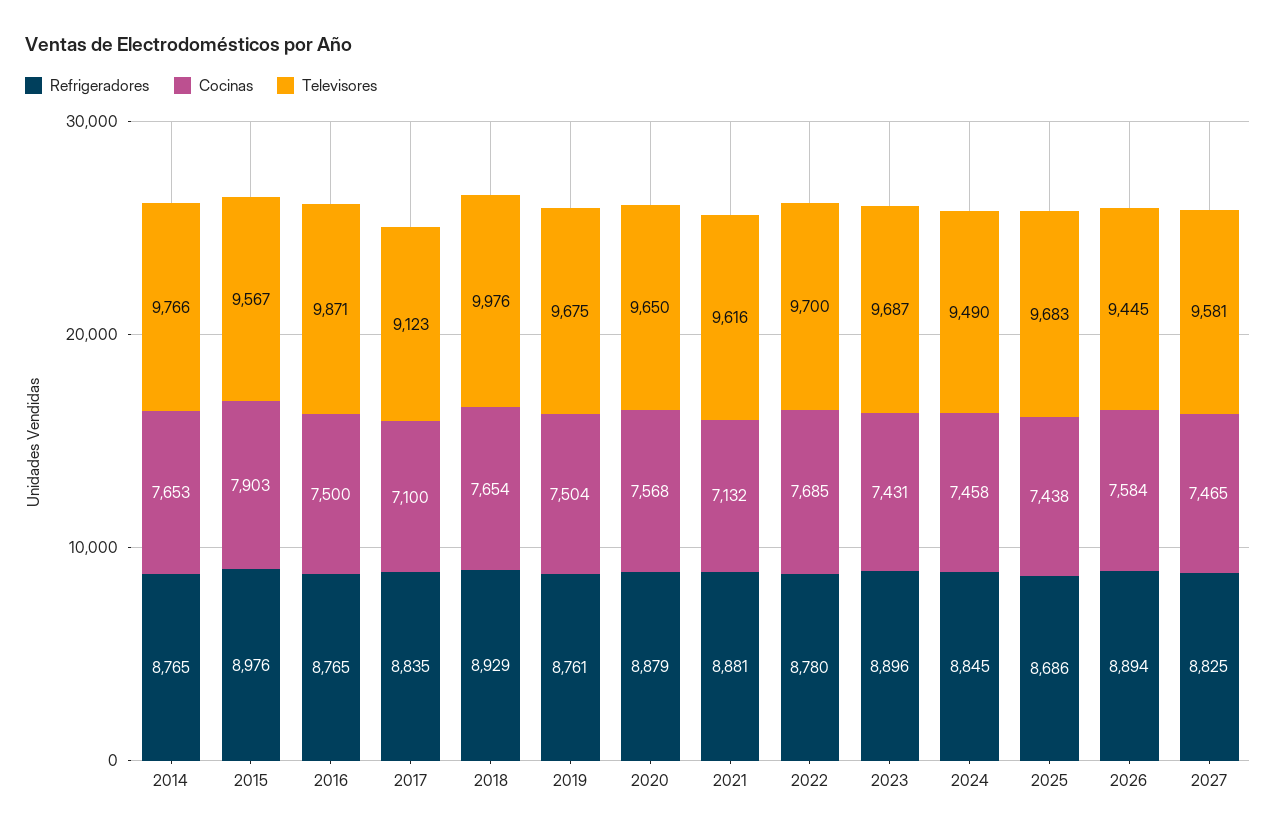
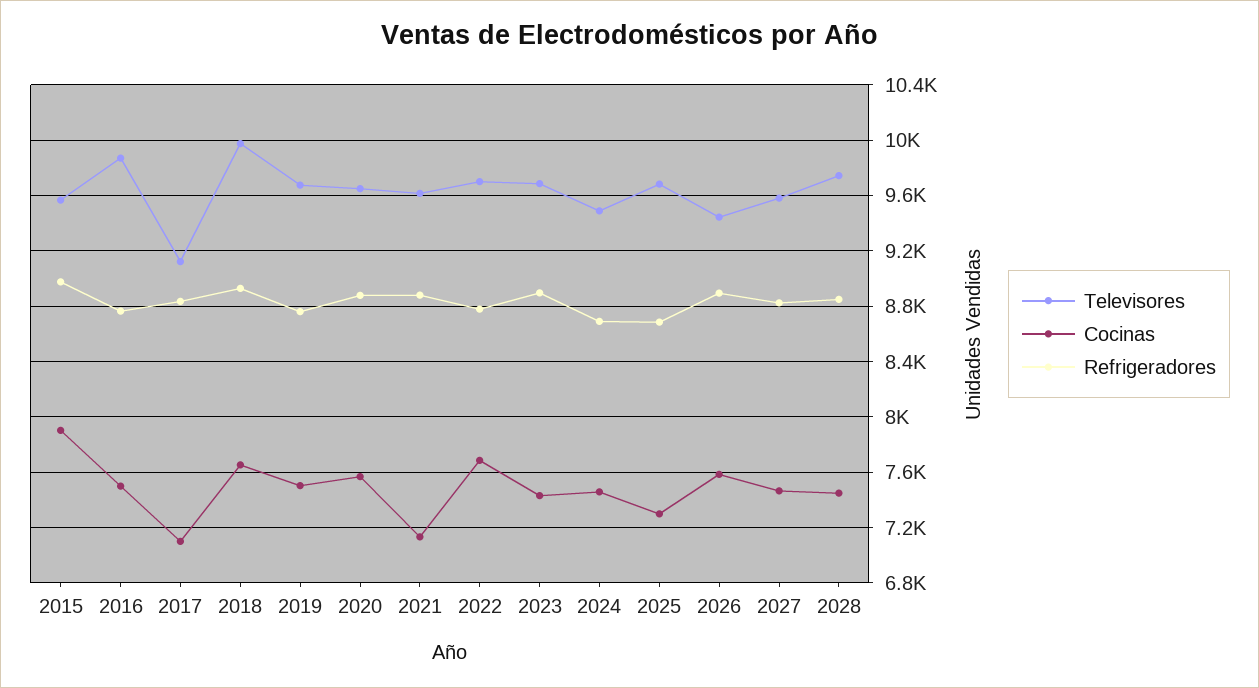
Refrigeradores, 2014: 8765 -> none
Cocinas, 2014: 7653 -> none
Televisores, 2014: 9766 -> none
Refrigeradores, 2024: 8845 -> 8700
Cocinas, 2025: 7438 -> 7300
Televisores, 2028: none -> 9750
Cocinas, 2028: none -> 7450
Refrigeradores, 2028: none -> 8850

